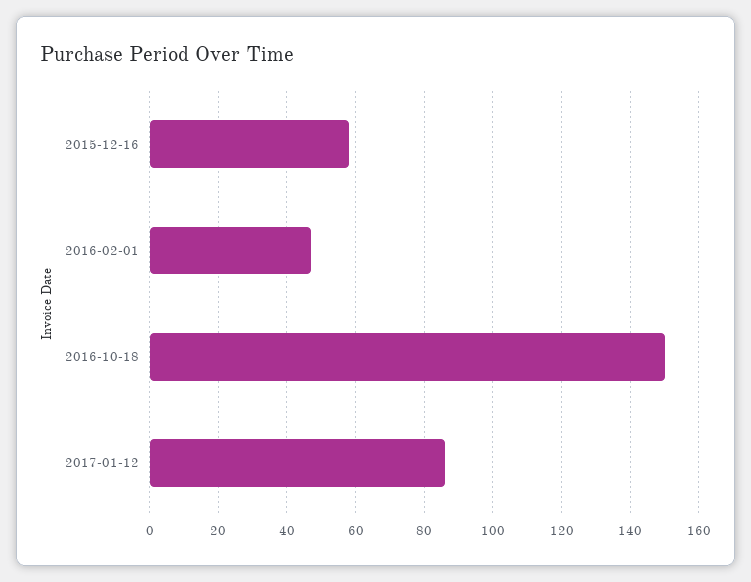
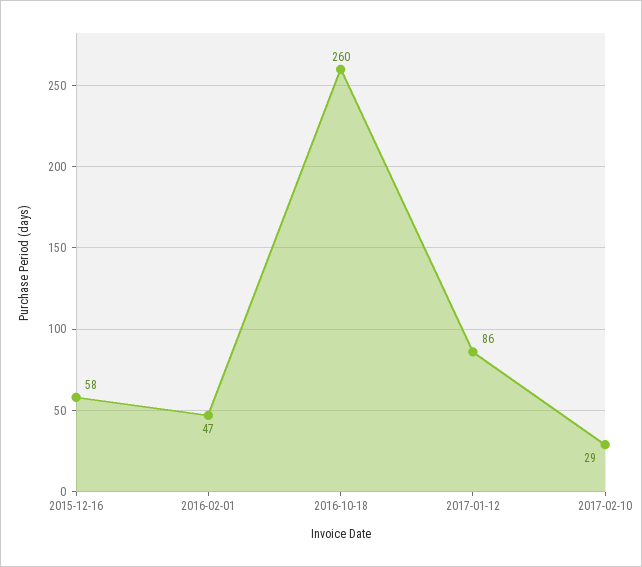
2016-10-18: 150 -> 260
2017-02-10: none -> 29

